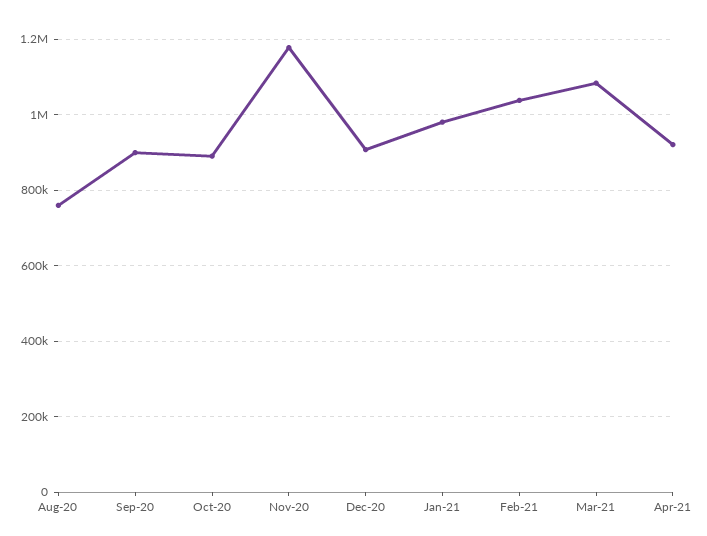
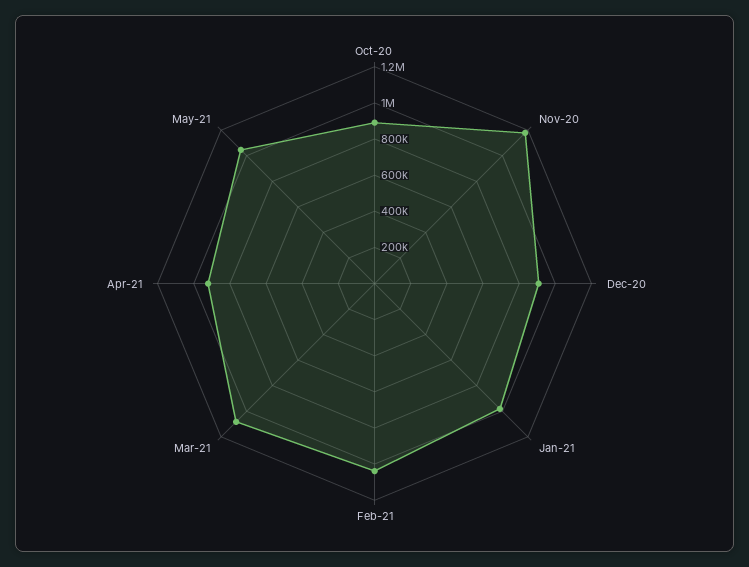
Aug-20: 760000 -> none
Sep-20: 900000 -> none
May-21: none -> 1050000

